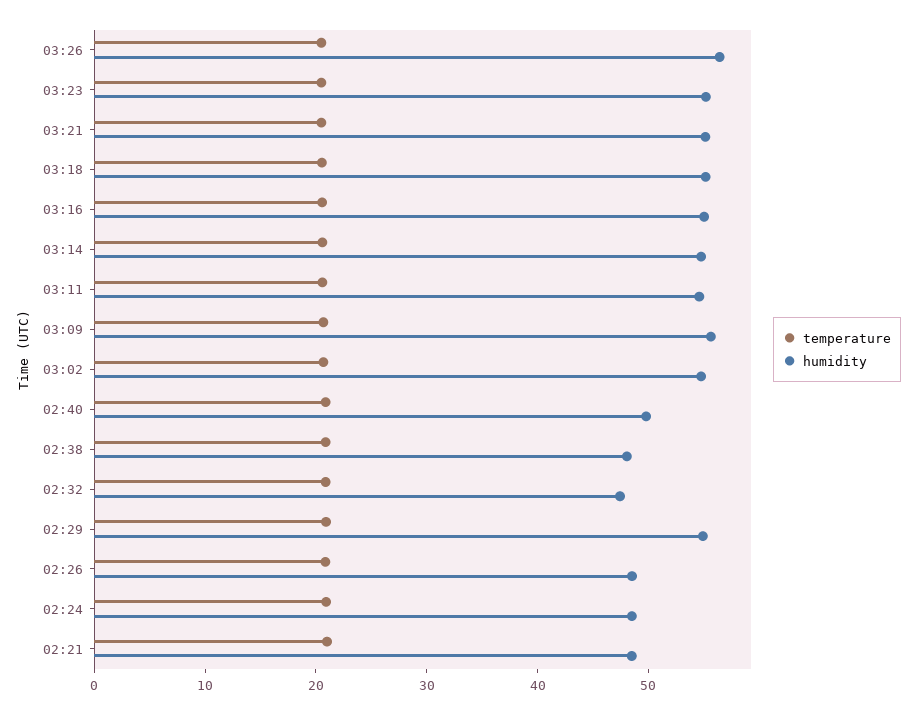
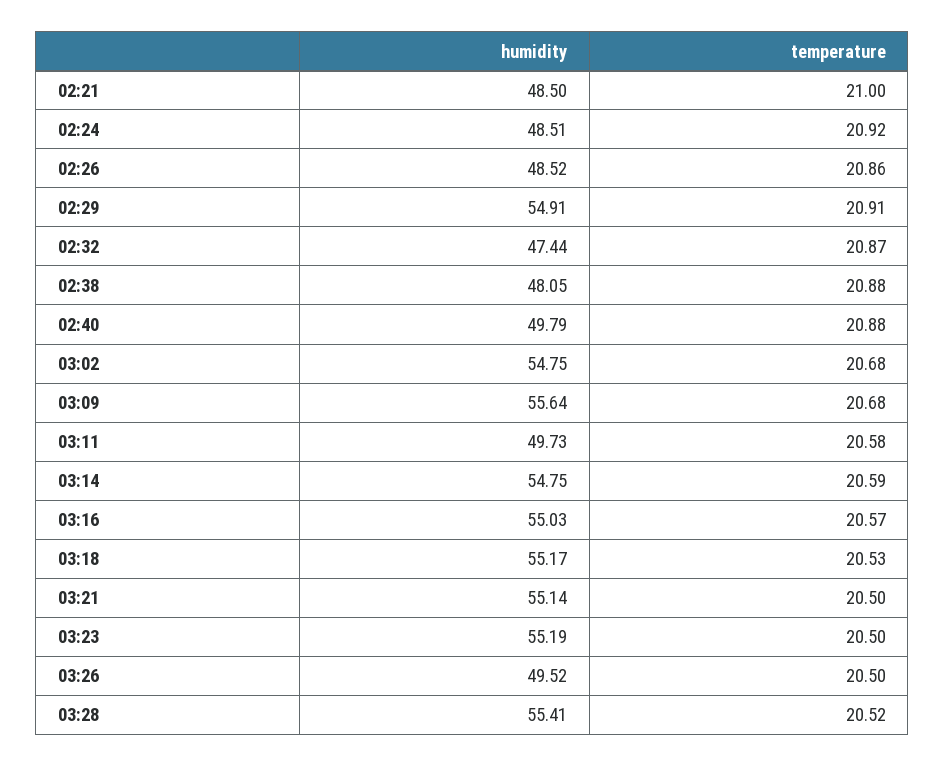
humidity, 03:26: 56 -> 49.52
humidity, 03:11: 54 -> 49.73
humidity, 03:28: none -> 55.41
temperature, 03:28: none -> 20.52

